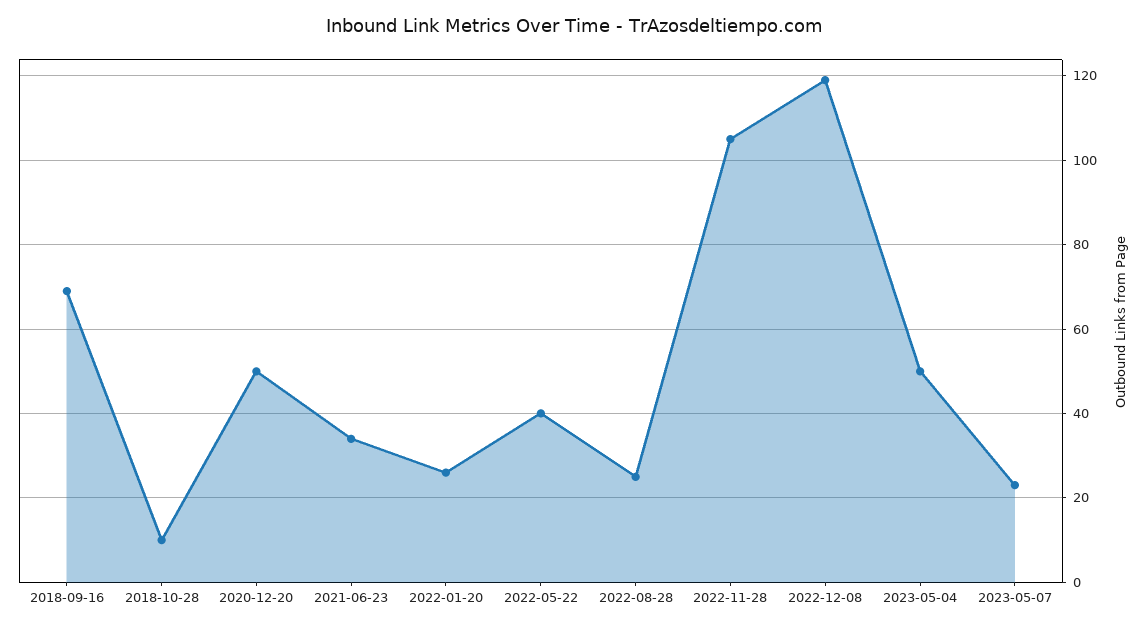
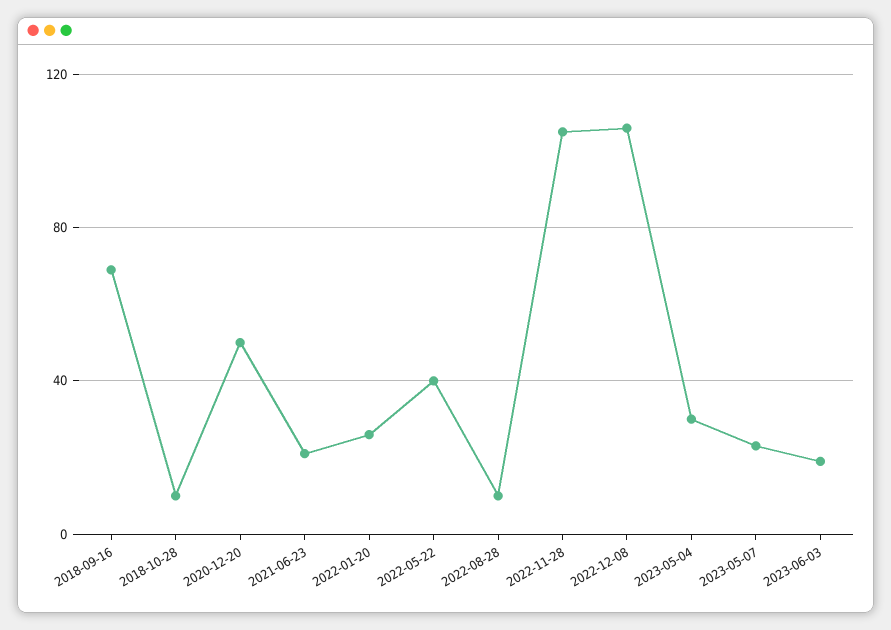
2021-06-23: 35 -> 20
2022-08-28: 25 -> 10
2022-12-08: 120 -> 105
2023-05-04: 50 -> 30
2023-06-03: none -> 20

